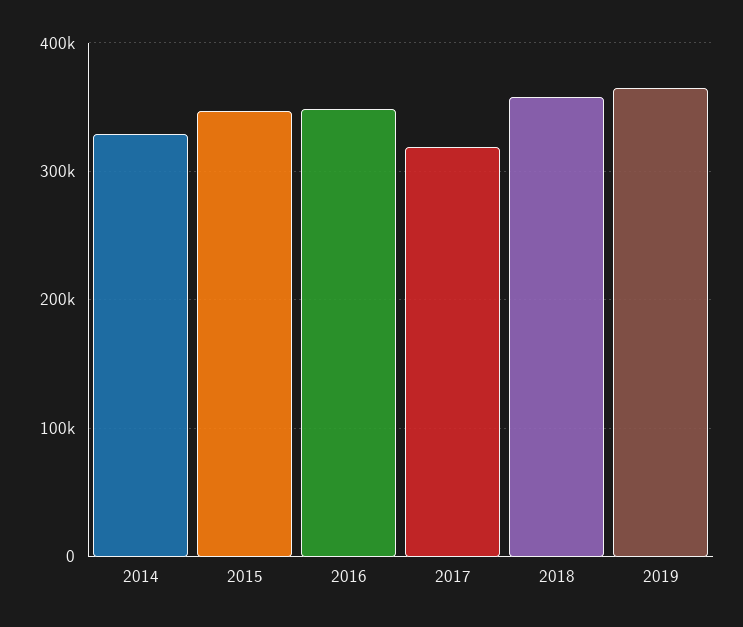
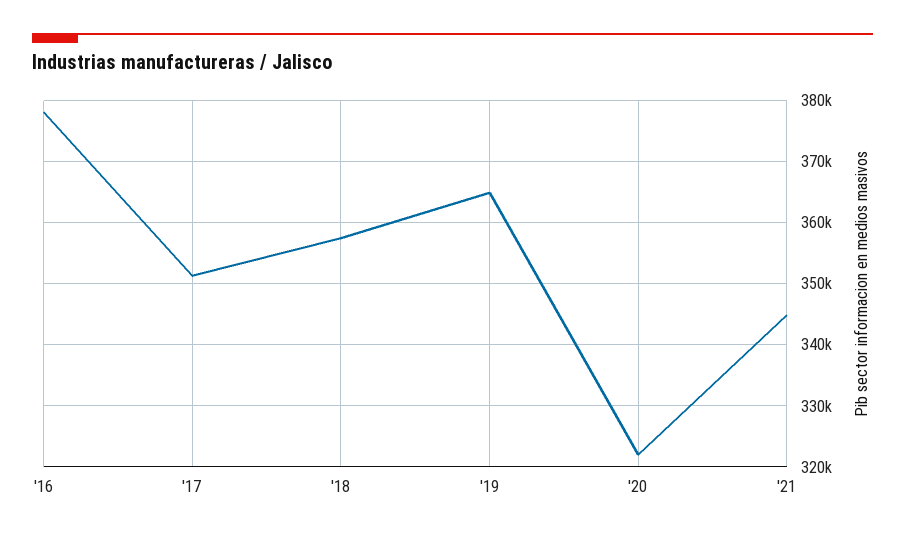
2014: 330000 -> none
2015: 350000 -> none
2016: 350000 -> 378000
2017: 320000 -> 351000
'20: none -> 322000
'21: none -> 345000

